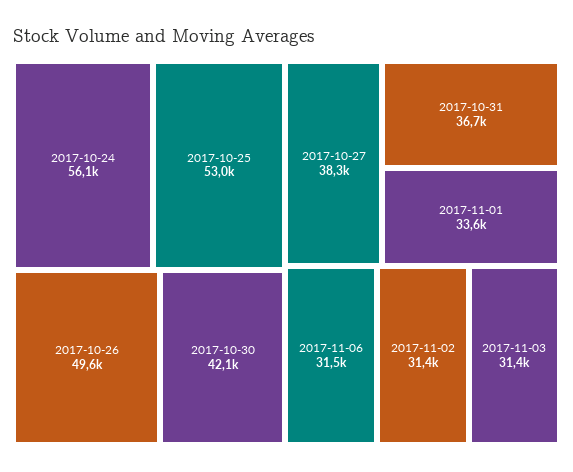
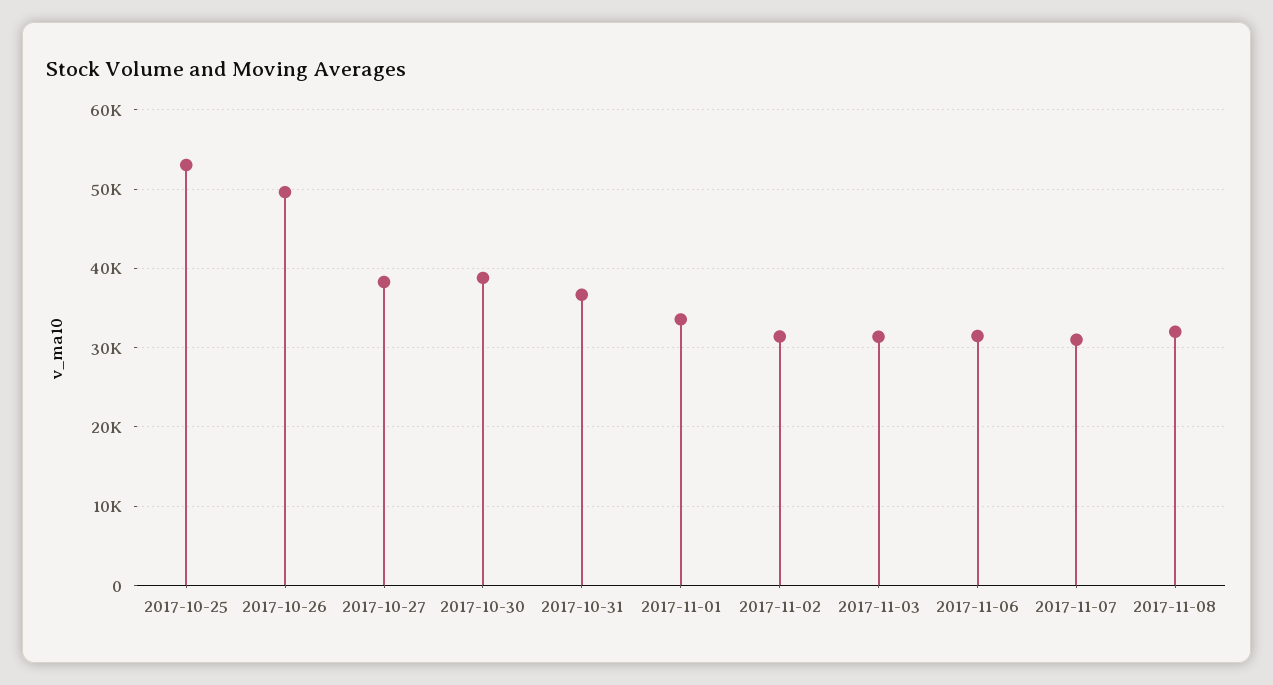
2017-10-24: 56100 -> none
2017-10-30: 42100 -> 39000
2017-11-07: none -> 31000
2017-11-08: none -> 32000

